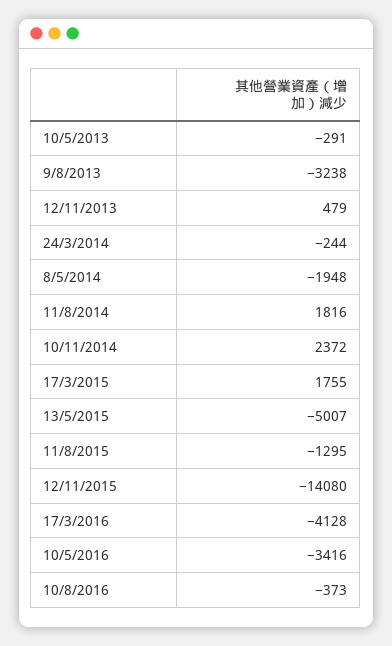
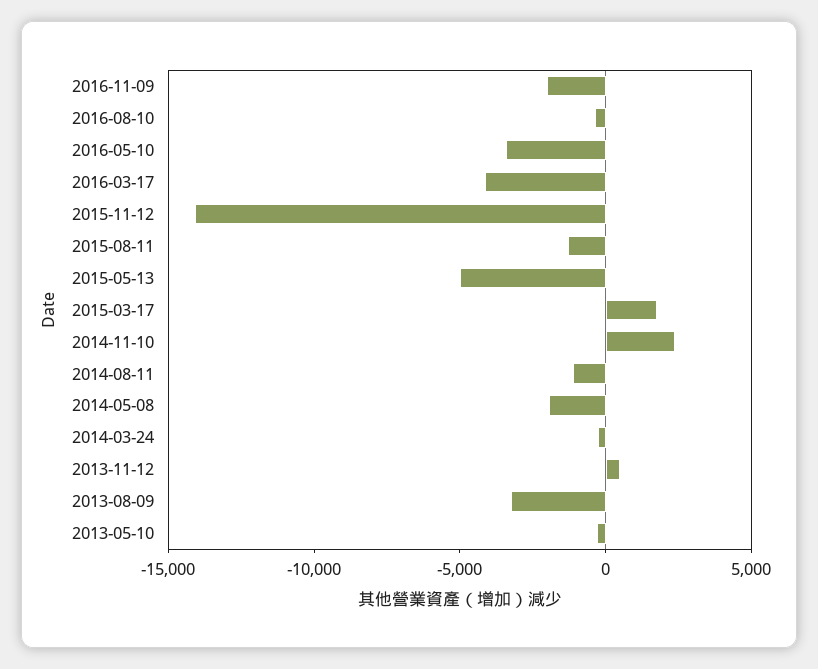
11/8/2014: 1816 -> -1000
2016-11-09: none -> -2000

